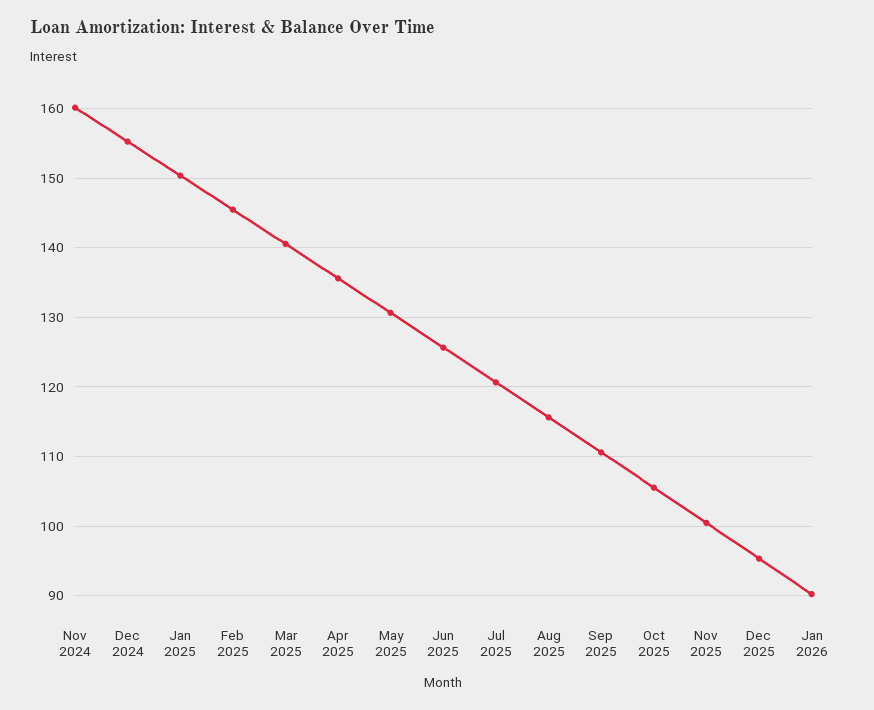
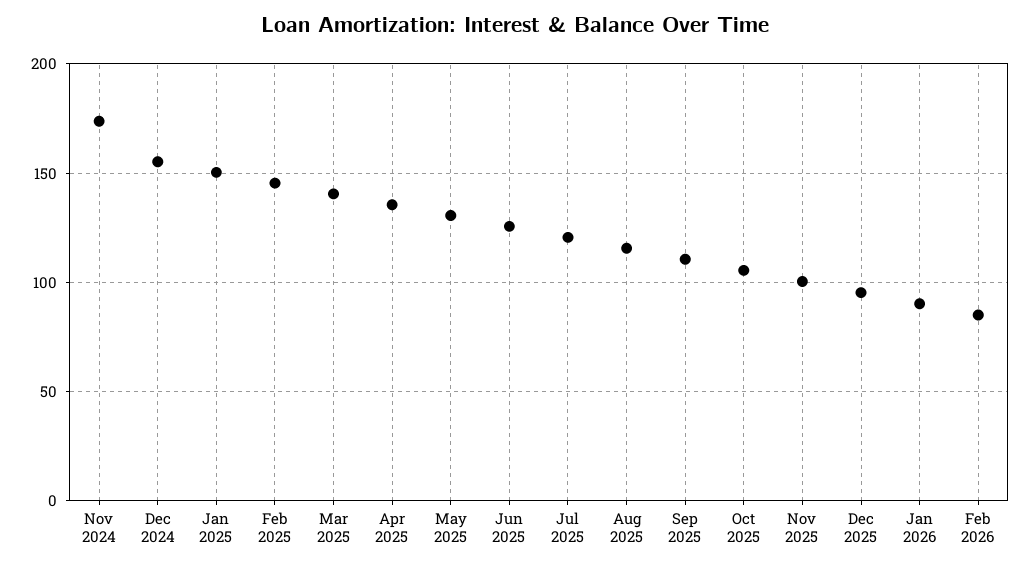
Nov 2024: 160 -> 175
Feb 2026: none -> 85

